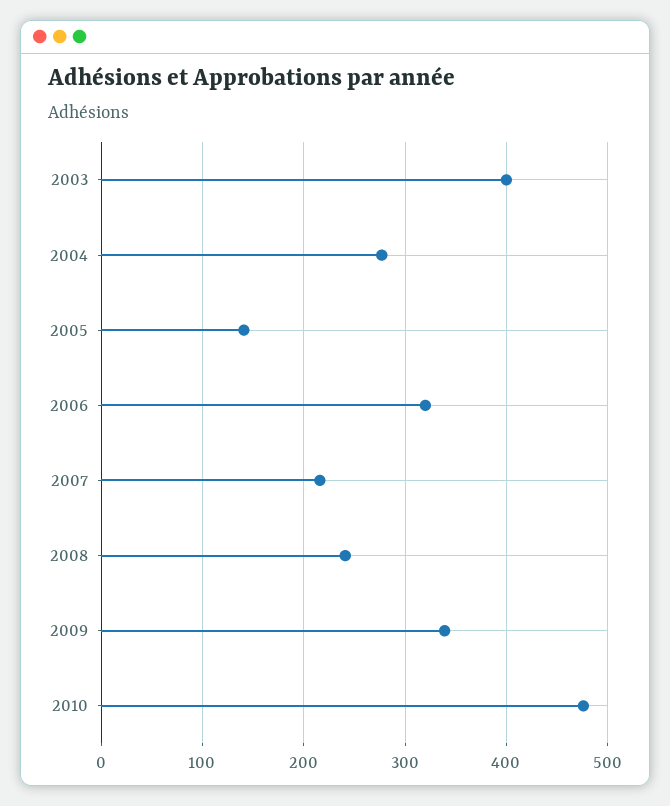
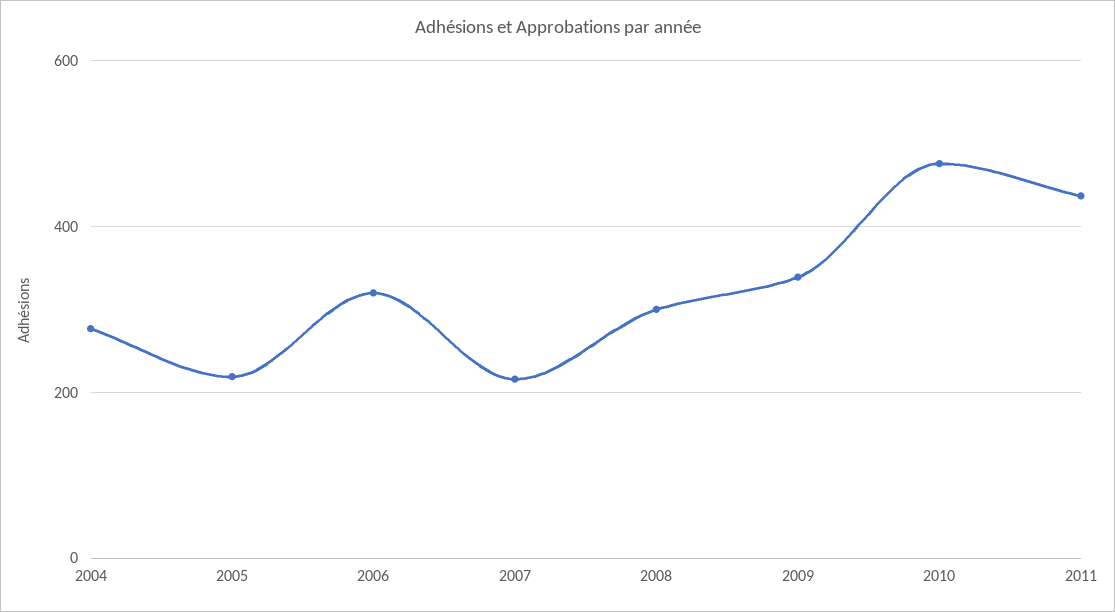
2003: 400 -> none
2005: 140 -> 220
2008: 240 -> 300
2011: none -> 440

